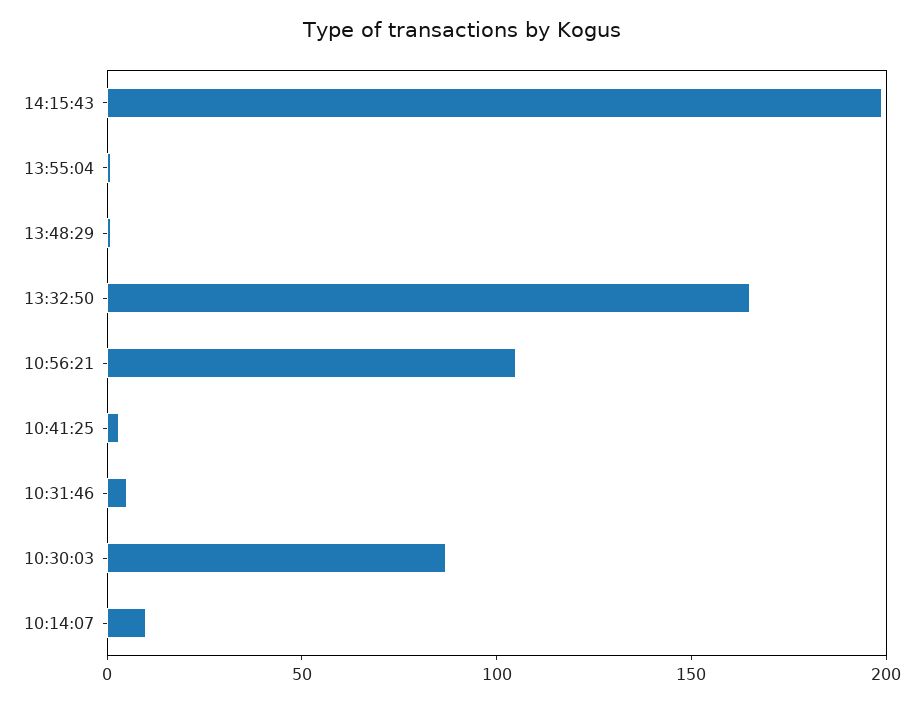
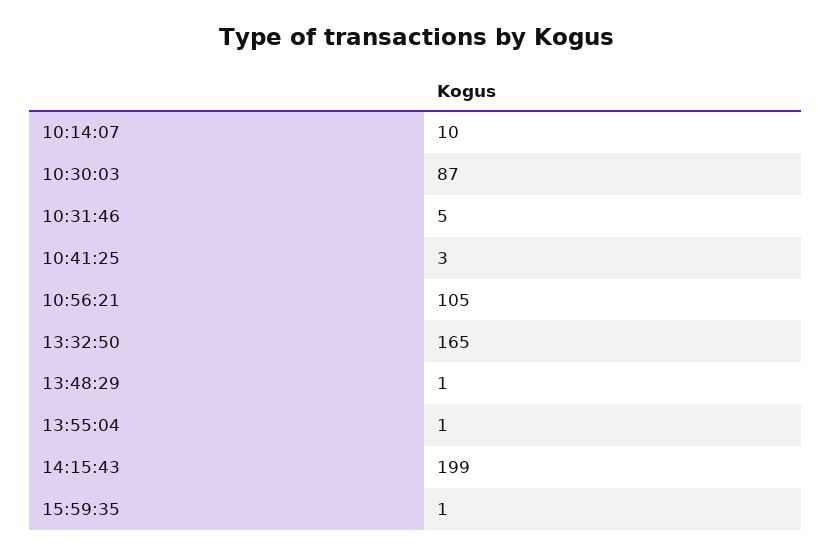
15:59:35: none -> 1

